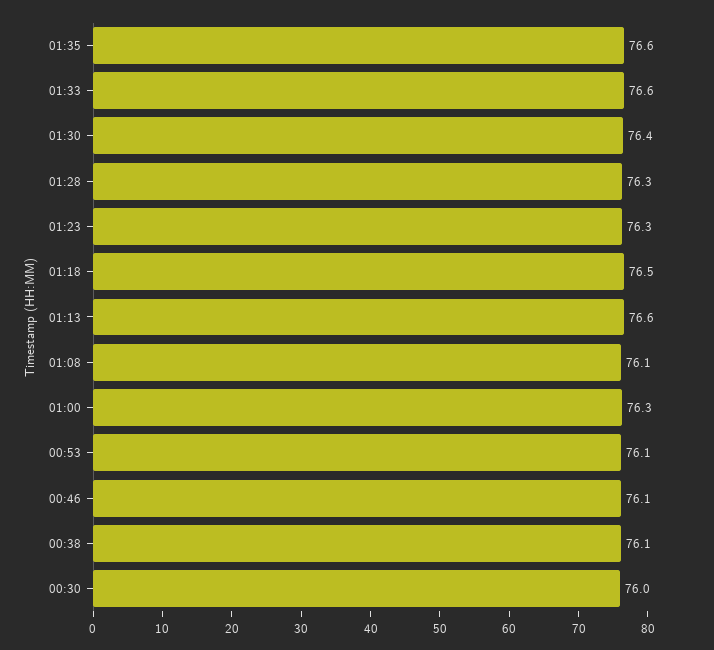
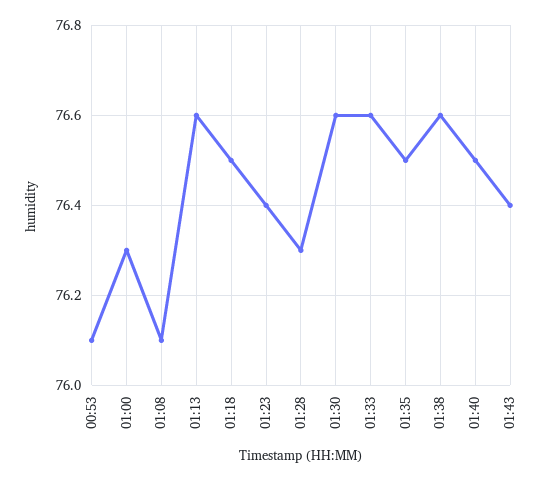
01:35: 76.6 -> 76.5
01:30: 76.4 -> 76.6
01:23: 76.3 -> 76.4
00:46: 76.1 -> none
00:38: 76.1 -> none
00:30: 76 -> none
01:38: none -> 76.6
01:40: none -> 76.5
01:43: none -> 76.4

